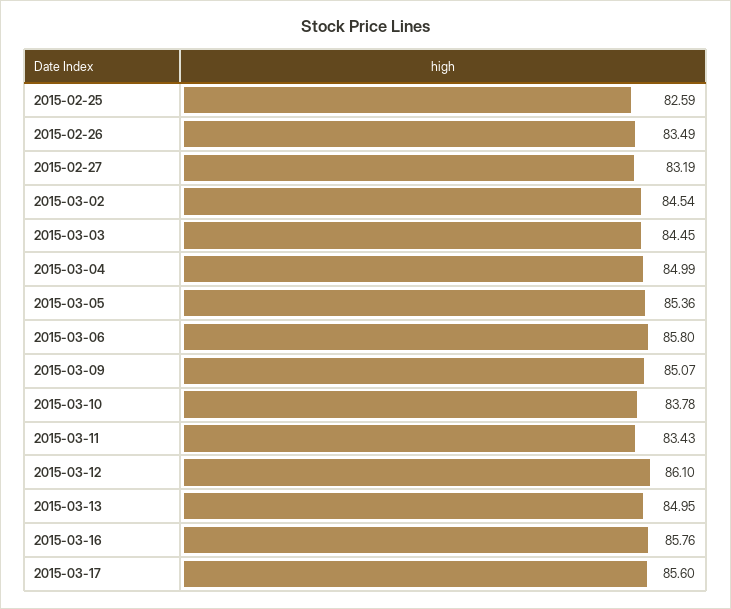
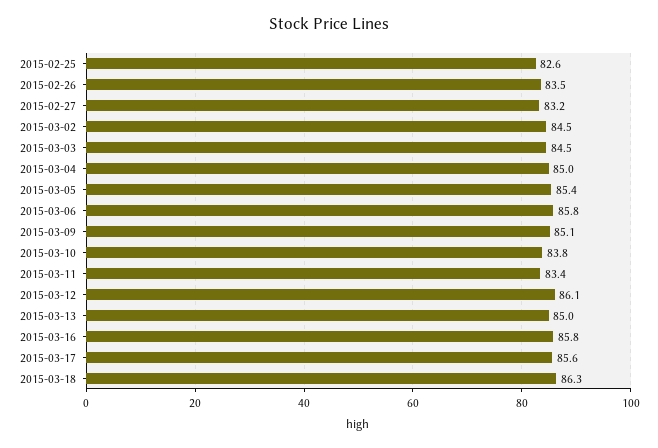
2015-03-18: none -> 86.3

